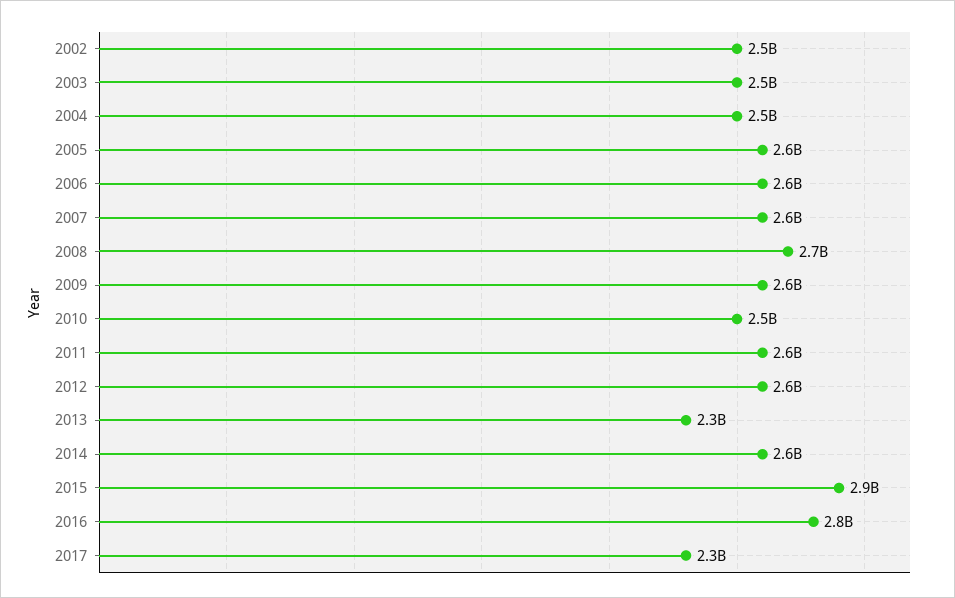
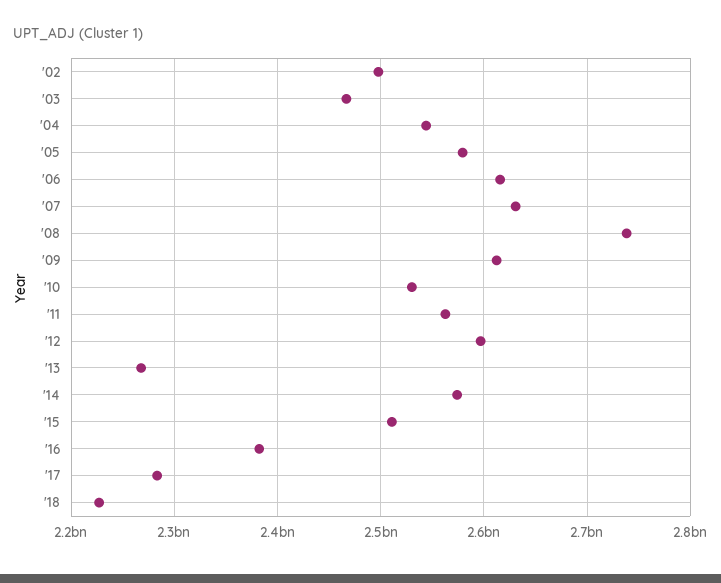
2015: 2900000000 -> 2510000000
2016: 2800000000 -> 2380000000
'18: none -> 2230000000

